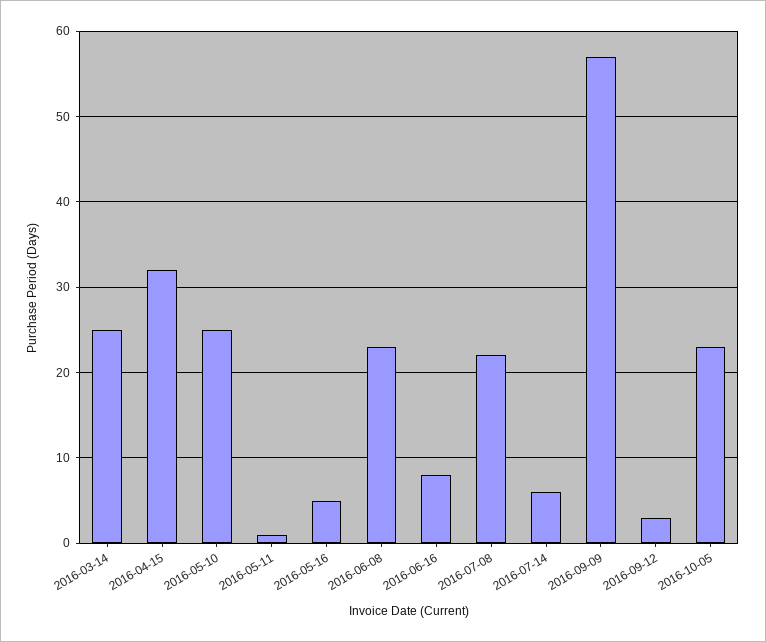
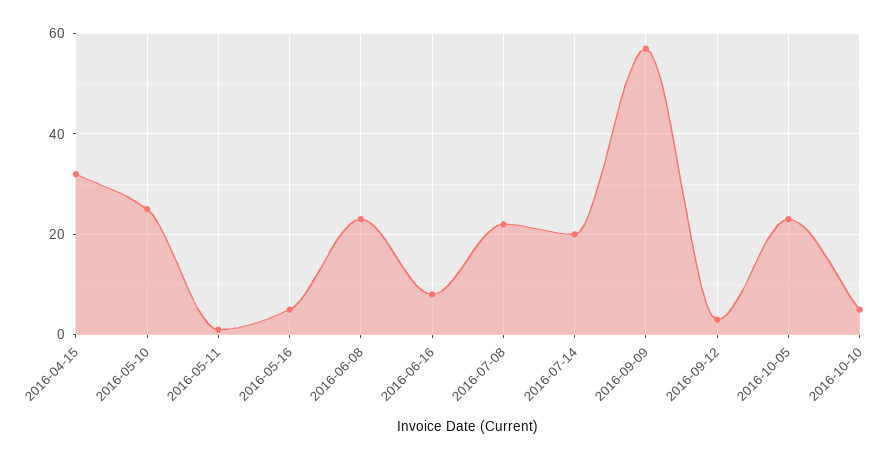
2016-03-14: 25 -> none
2016-07-14: 6 -> 20
2016-10-10: none -> 5

